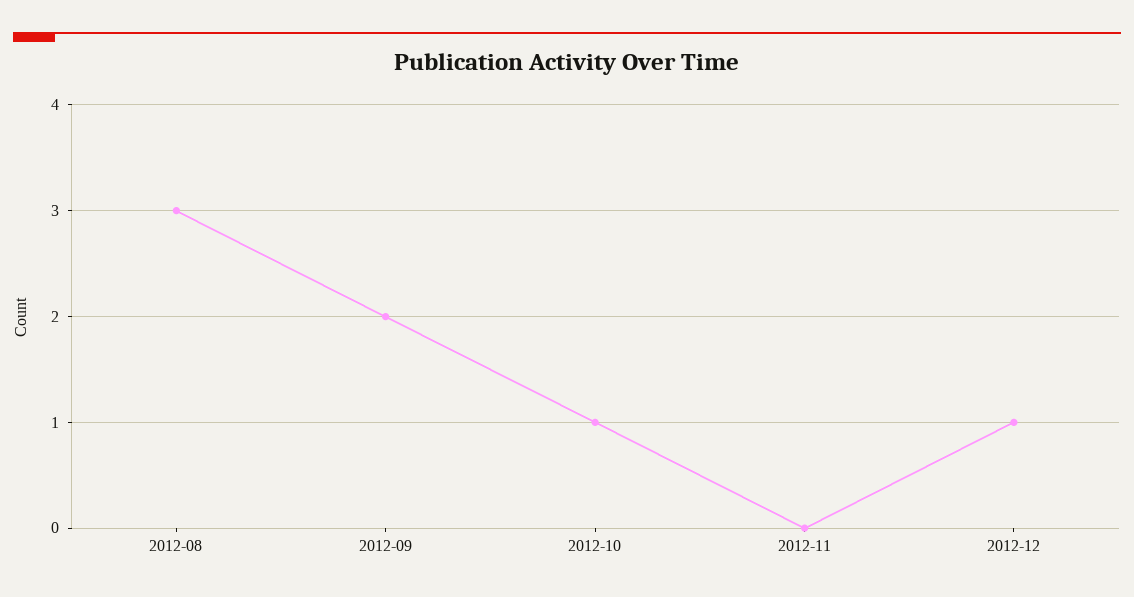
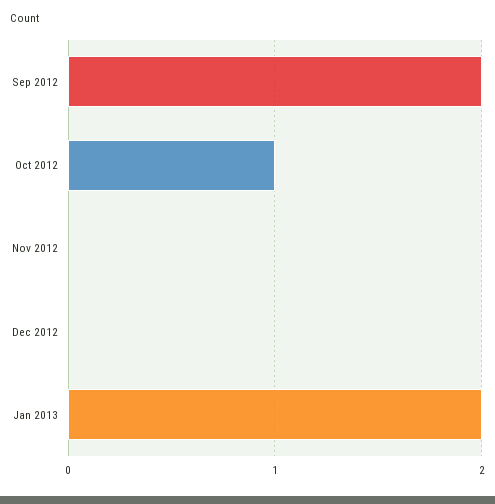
2012-08: 3 -> none
2012-12: 1 -> 0
Jan 2013: none -> 2

